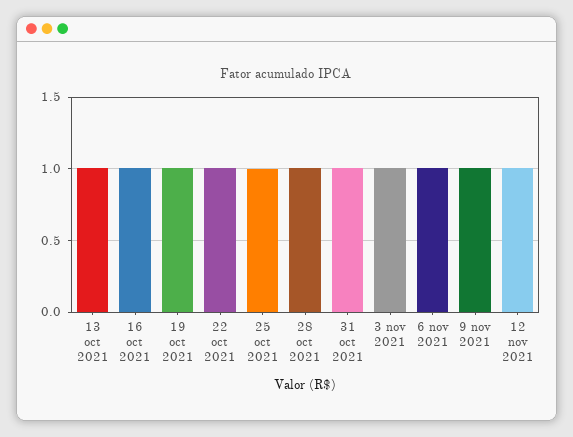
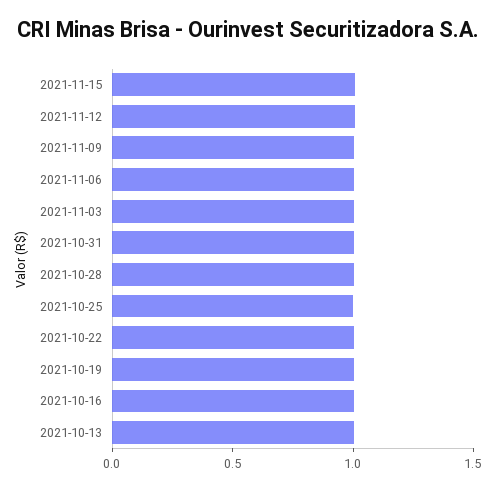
2021-11-15: none -> 1

